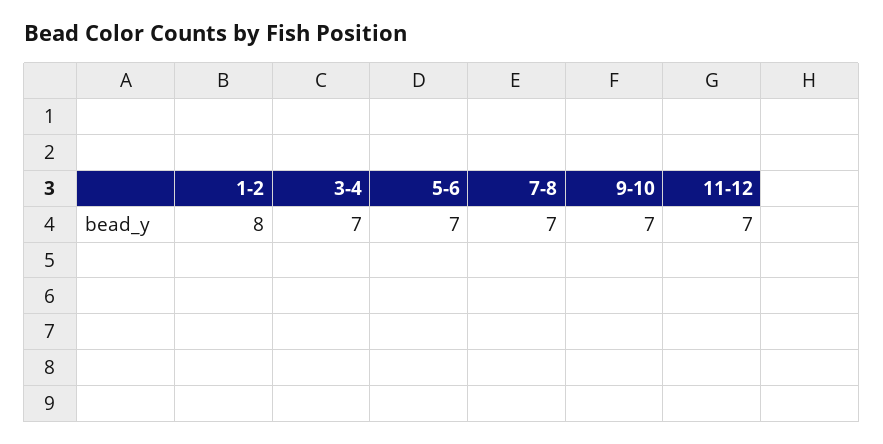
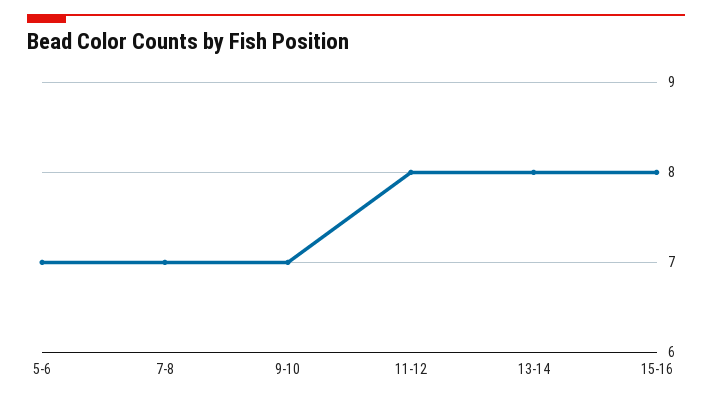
1-2: 8 -> none
3-4: 7 -> none
11-12: 7 -> 8
13-14: none -> 8
15-16: none -> 8

